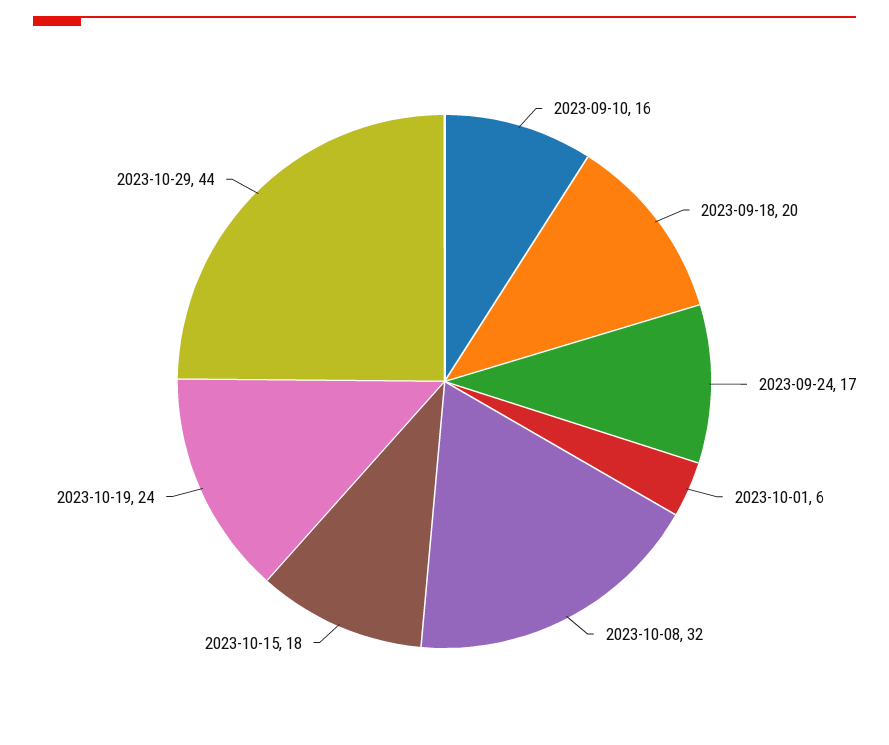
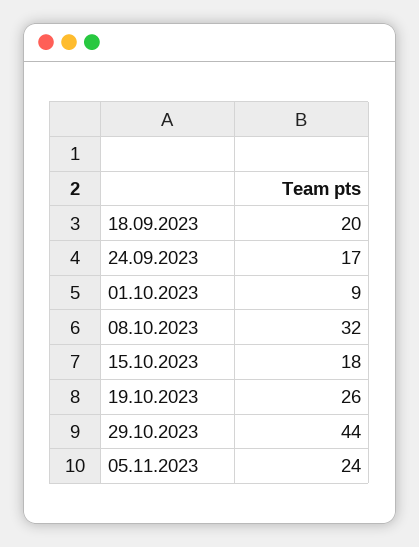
2023-09-10: 16 -> none
2023-10-01: 6 -> 9
2023-10-19: 24 -> 26
05.11.2023: none -> 24

